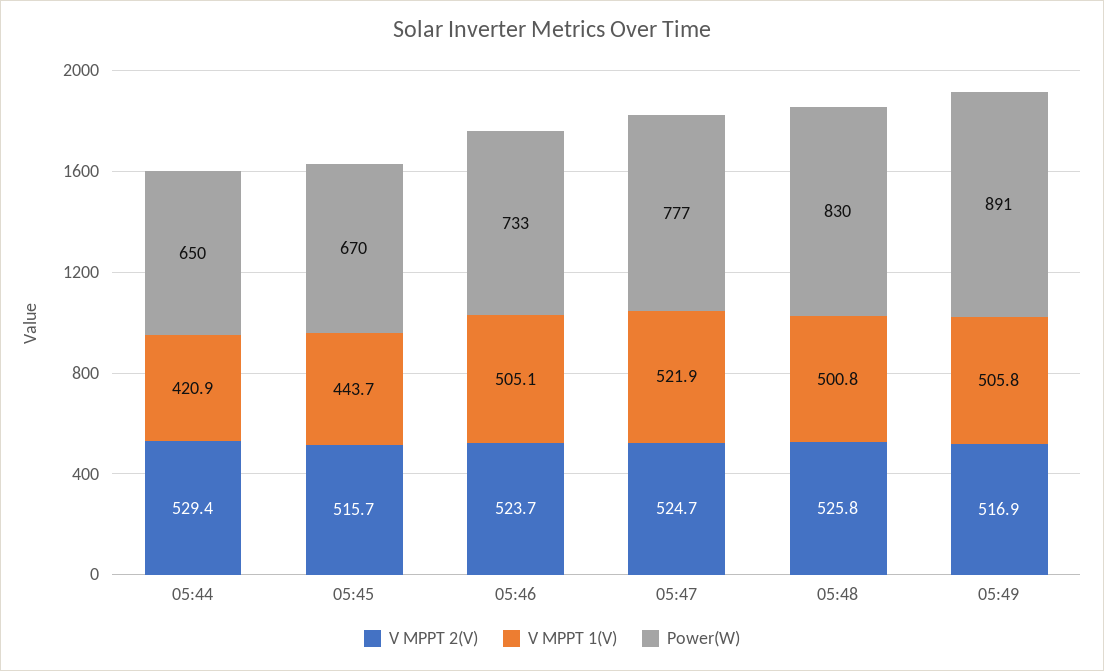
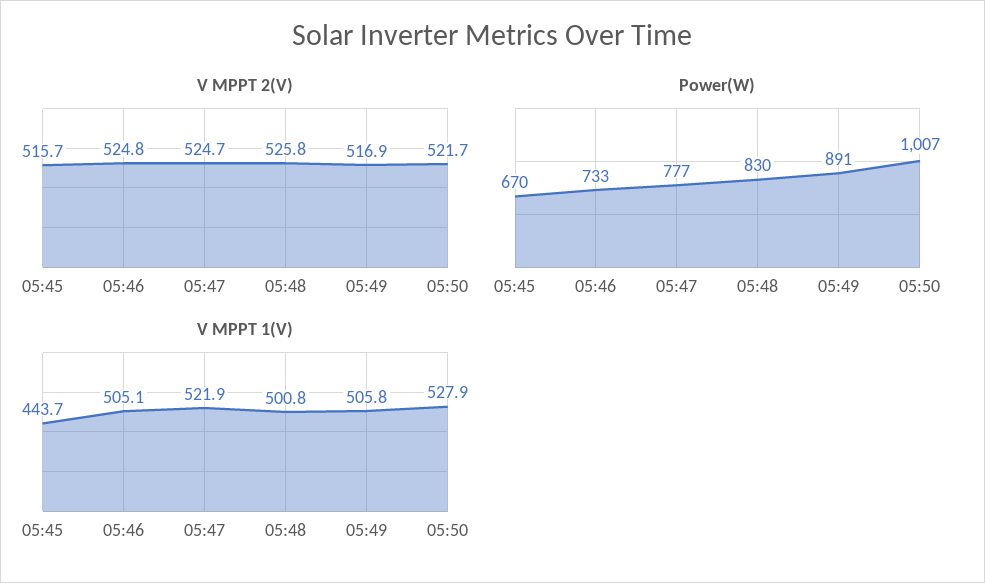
V MPPT 2(V), 05:44: 529.4 -> none
V MPPT 1(V), 05:44: 420.9 -> none
Power(W), 05:44: 650 -> none
V MPPT 2(V), 05:46: 523.7 -> 524.8
V MPPT 2(V), 05:50: none -> 521.7
Power(W), 05:50: none -> 1007
V MPPT 1(V), 05:50: none -> 527.9

